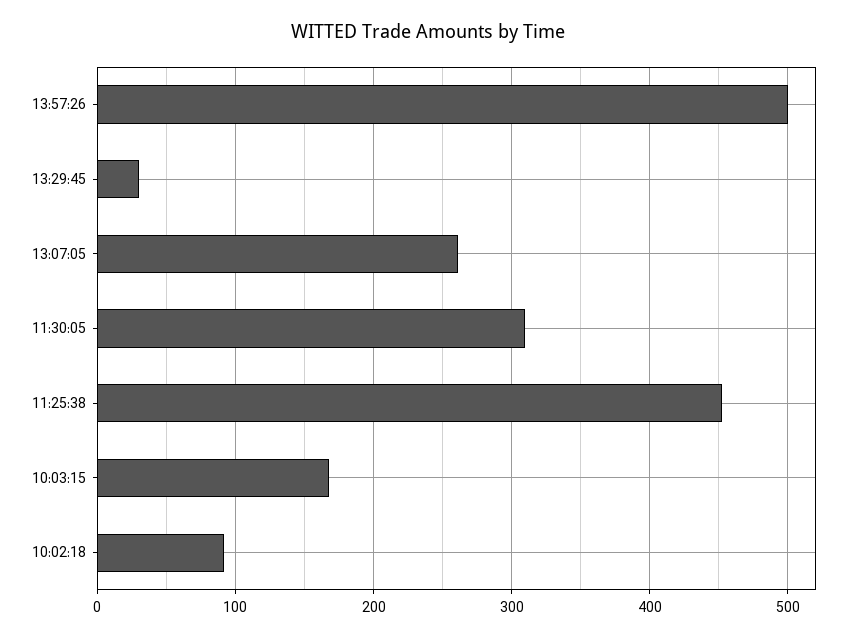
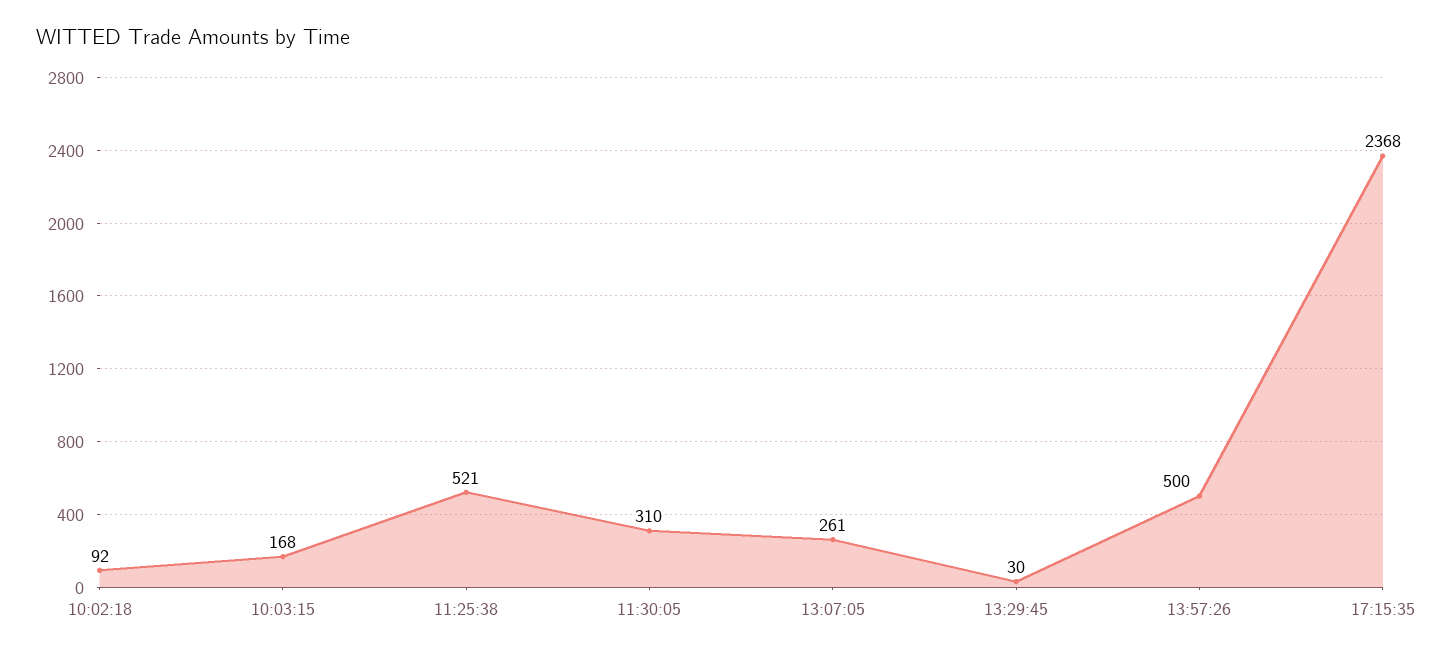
11:25:38: 450 -> 521
17:15:35: none -> 2368

